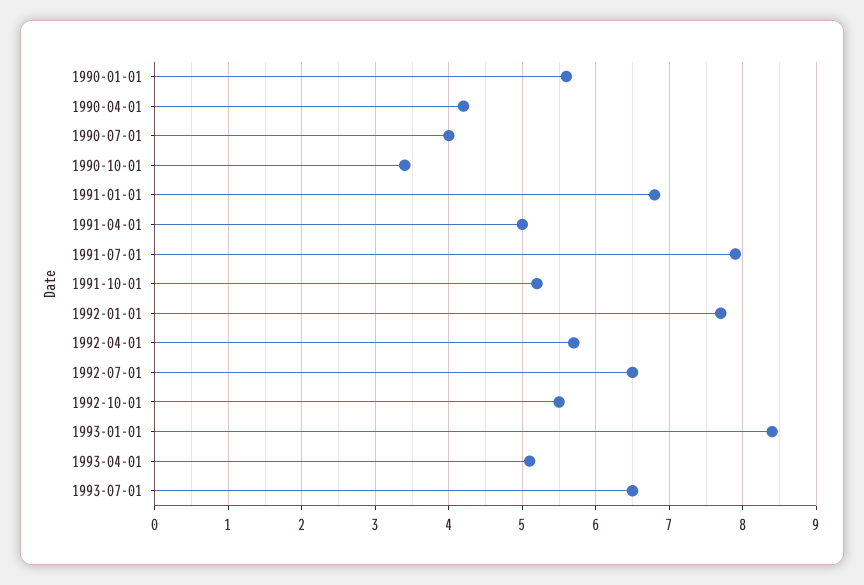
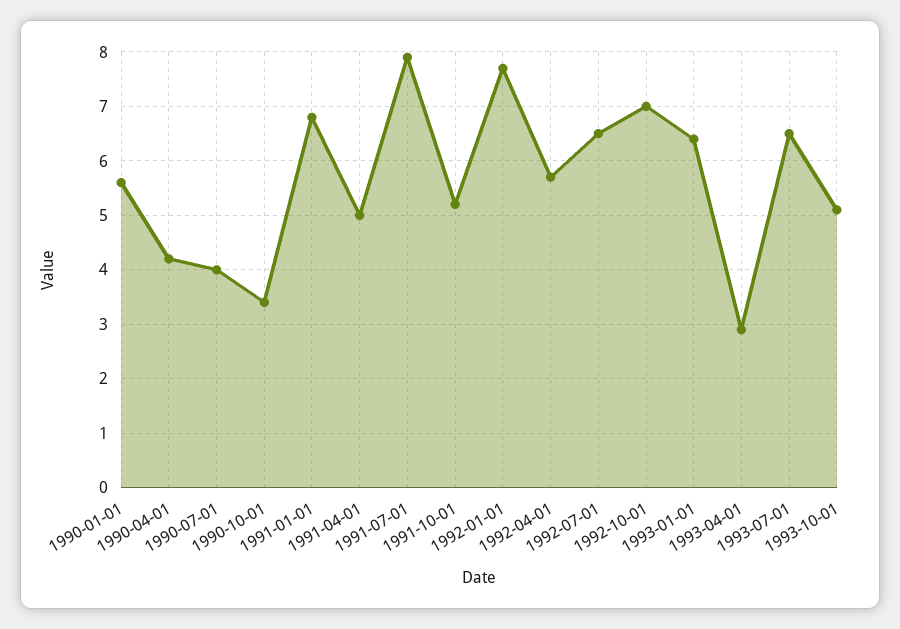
1992-10-01: 5.5 -> 7
1993-01-01: 8.4 -> 6.5
1993-04-01: 5.1 -> 3
1993-10-01: none -> 5

